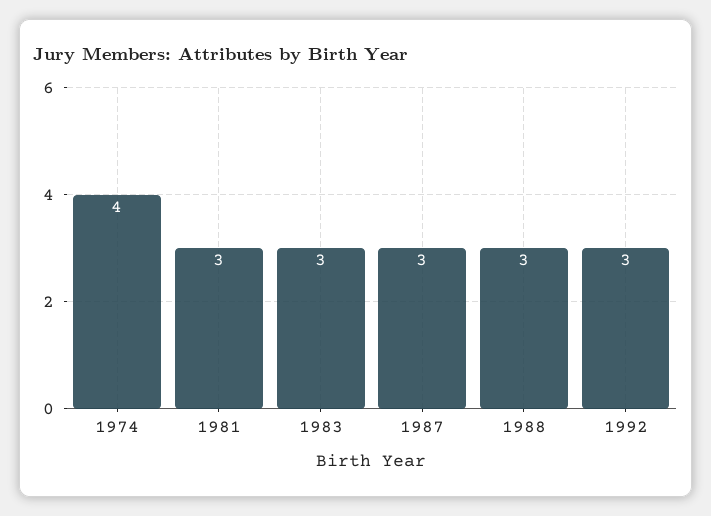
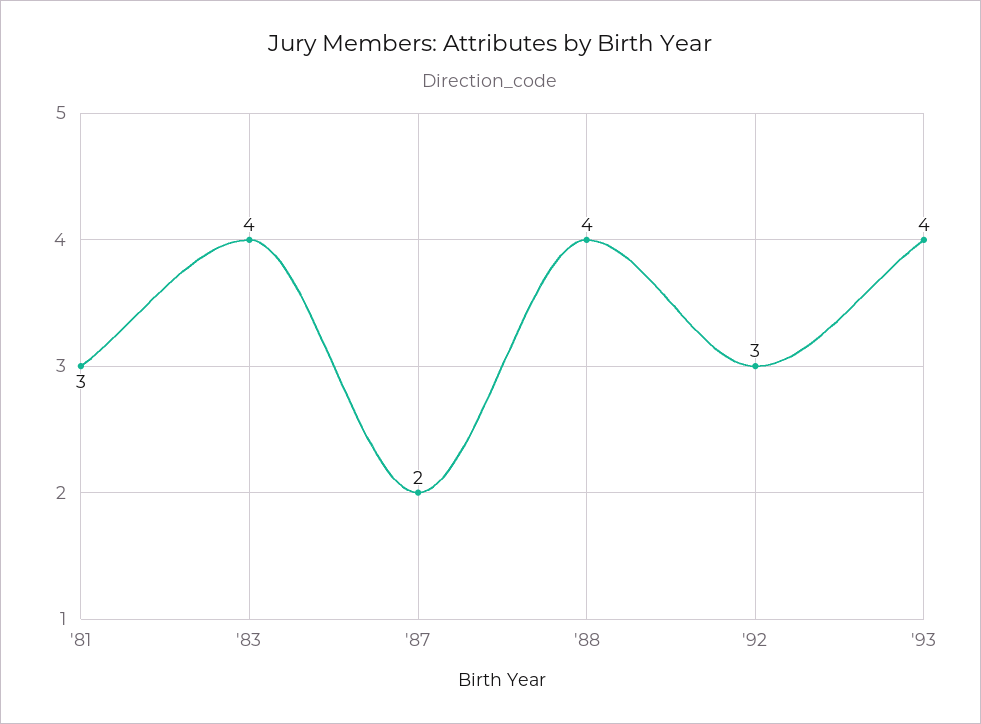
1974: 4 -> none
1983: 3 -> 4
1987: 3 -> 2
1988: 3 -> 4
'93: none -> 4

